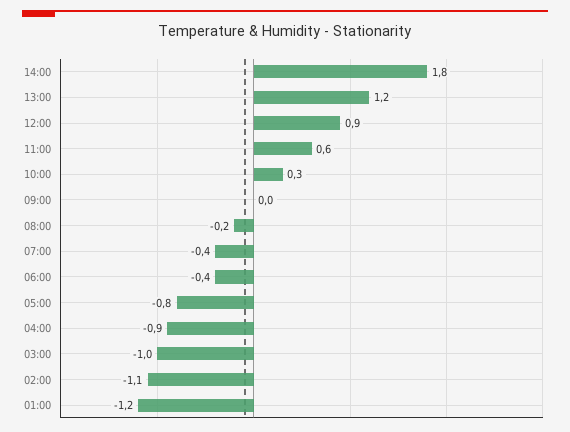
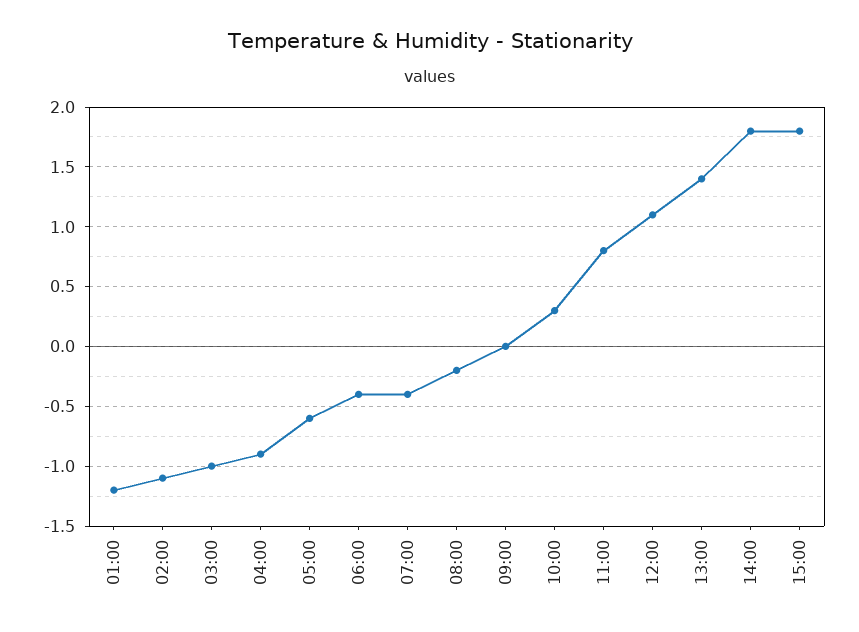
13:00: 1.2 -> 1.4
12:00: 0.9 -> 1.1
11:00: 0.6 -> 0.8
05:00: -0.8 -> -0.6
15:00: none -> 1.8

